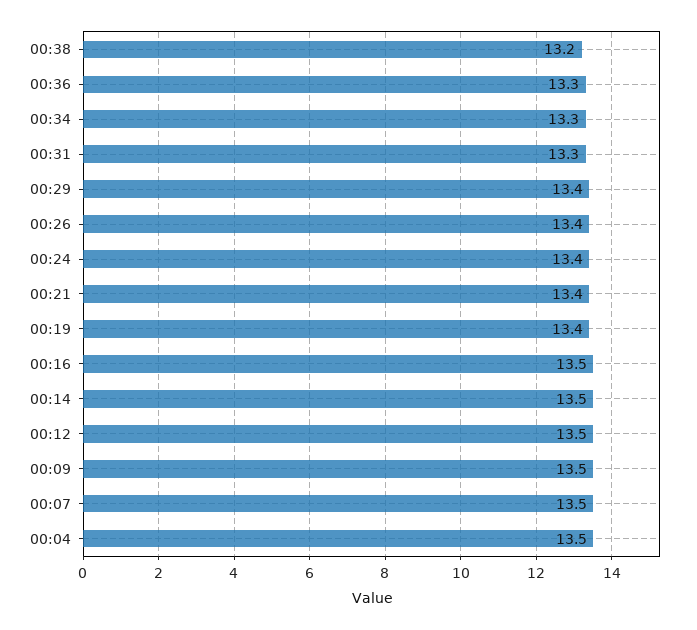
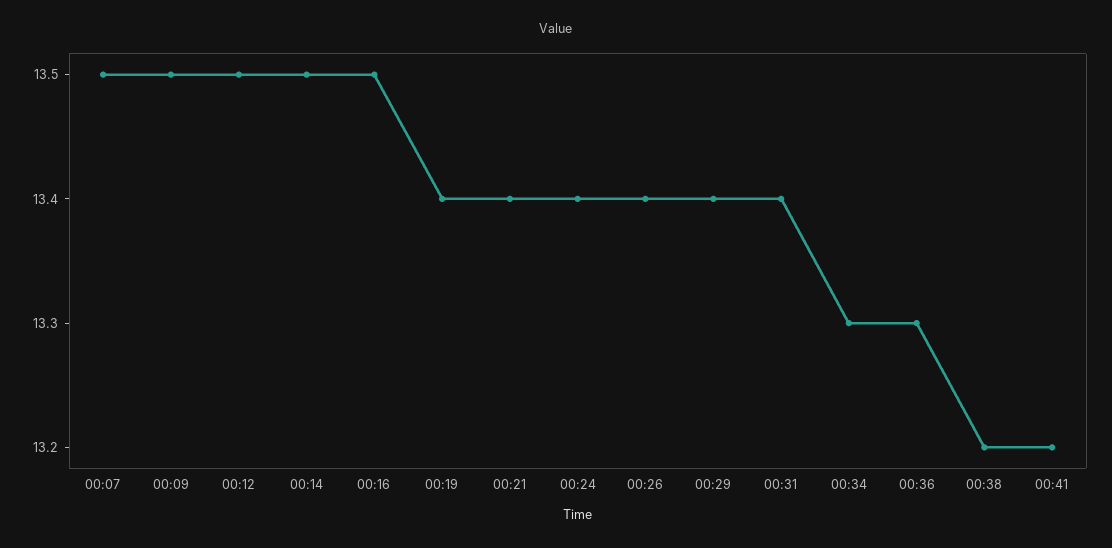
00:31: 13.3 -> 13.4
00:04: 13.5 -> none
00:41: none -> 13.2

